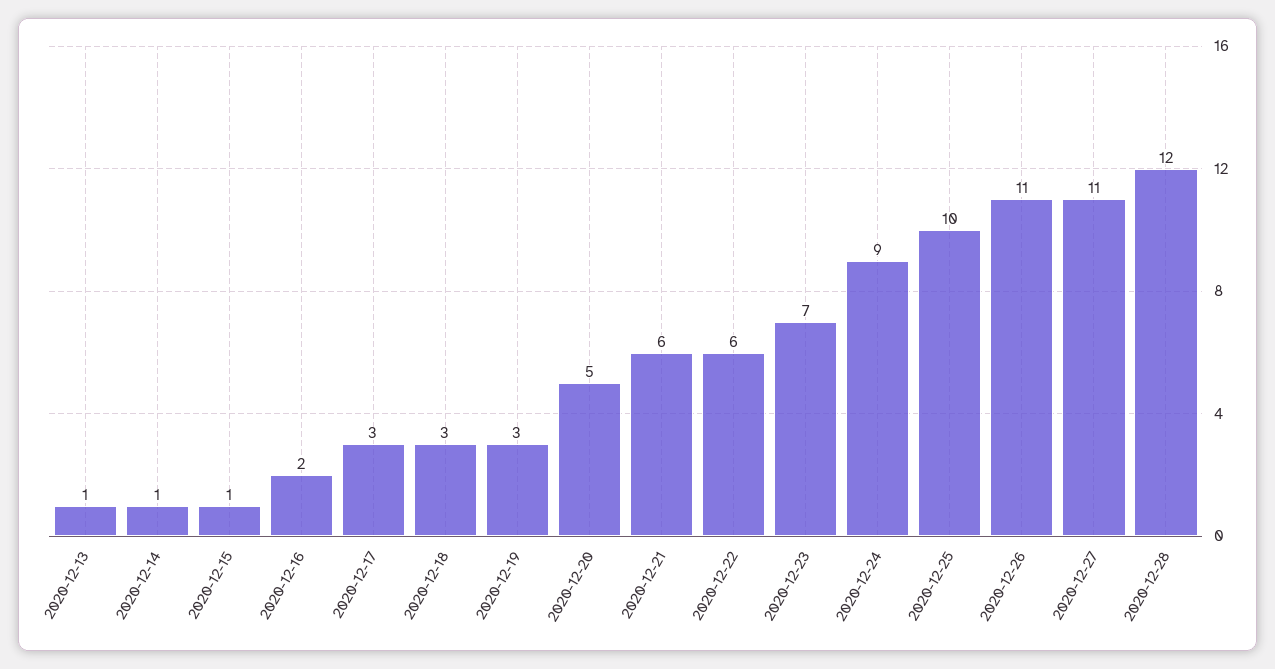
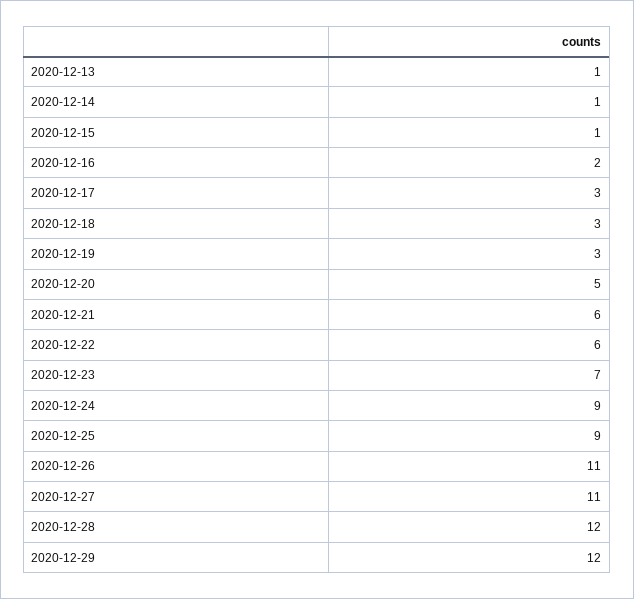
2020-12-25: 10 -> 9
2020-12-29: none -> 12

